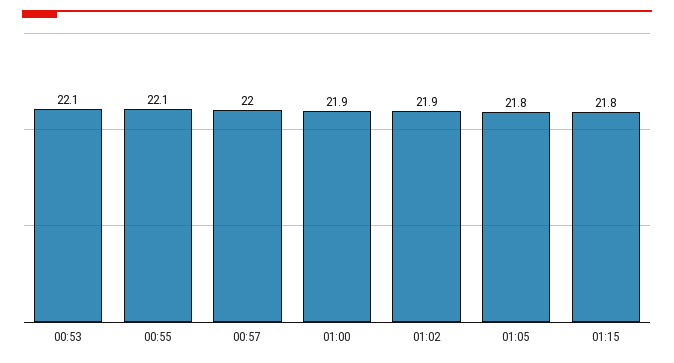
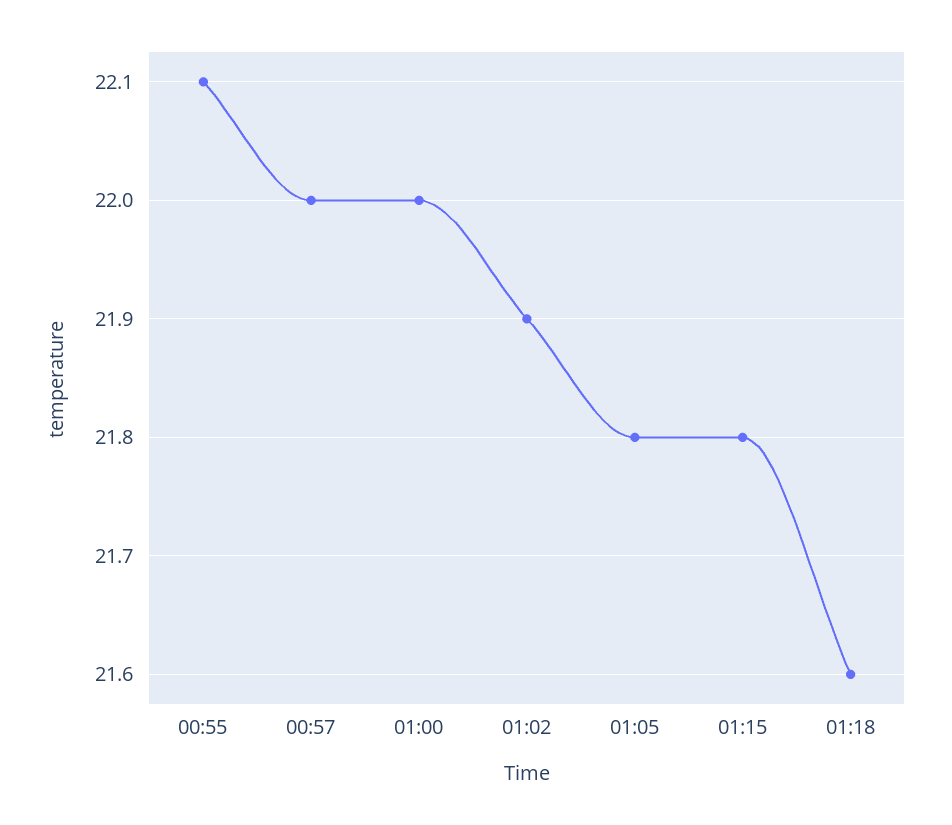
00:53: 22.1 -> none
01:00: 21.9 -> 22
01:18: none -> 21.6

